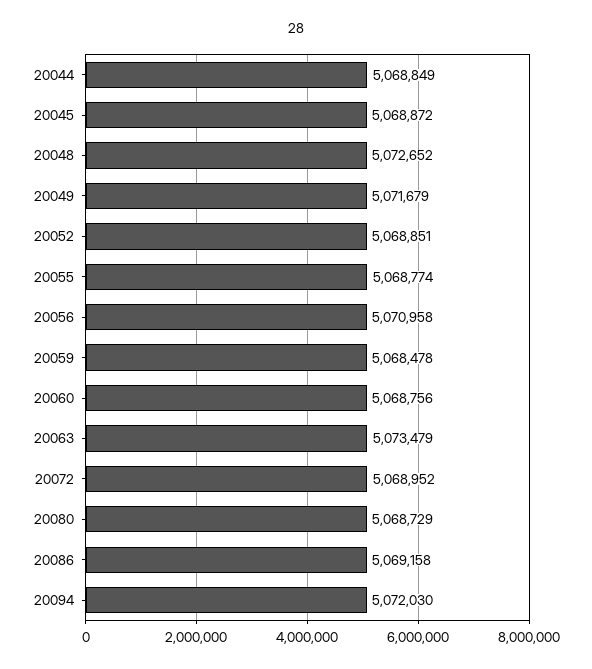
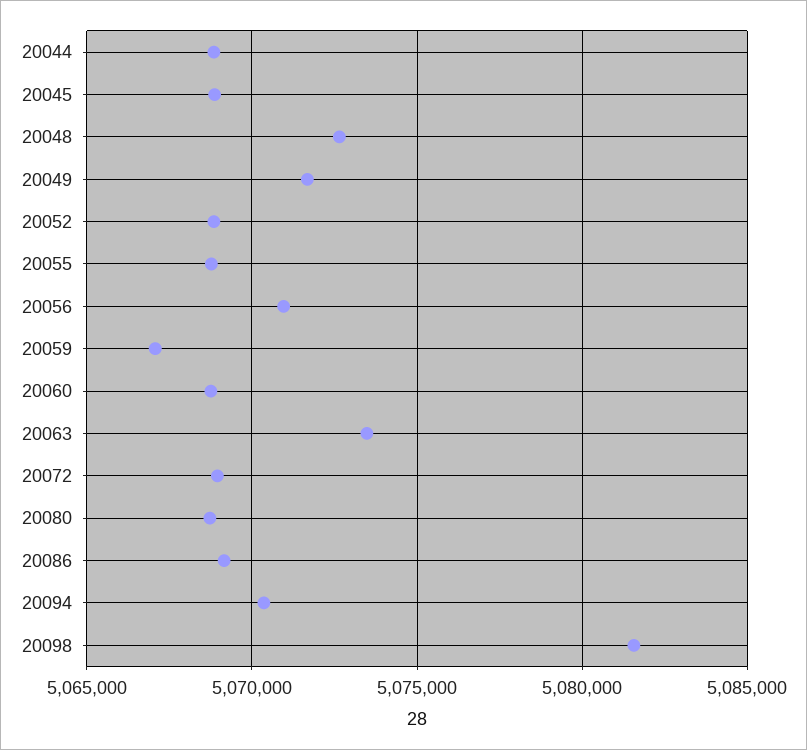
20059: 5068478 -> 5067000
20094: 5072030 -> 5070500
20098: none -> 5081500

